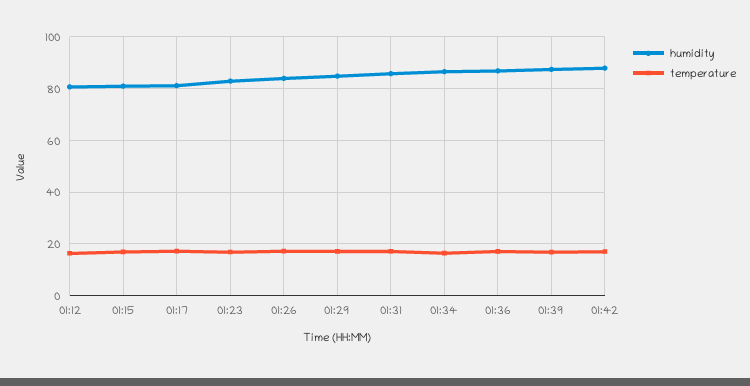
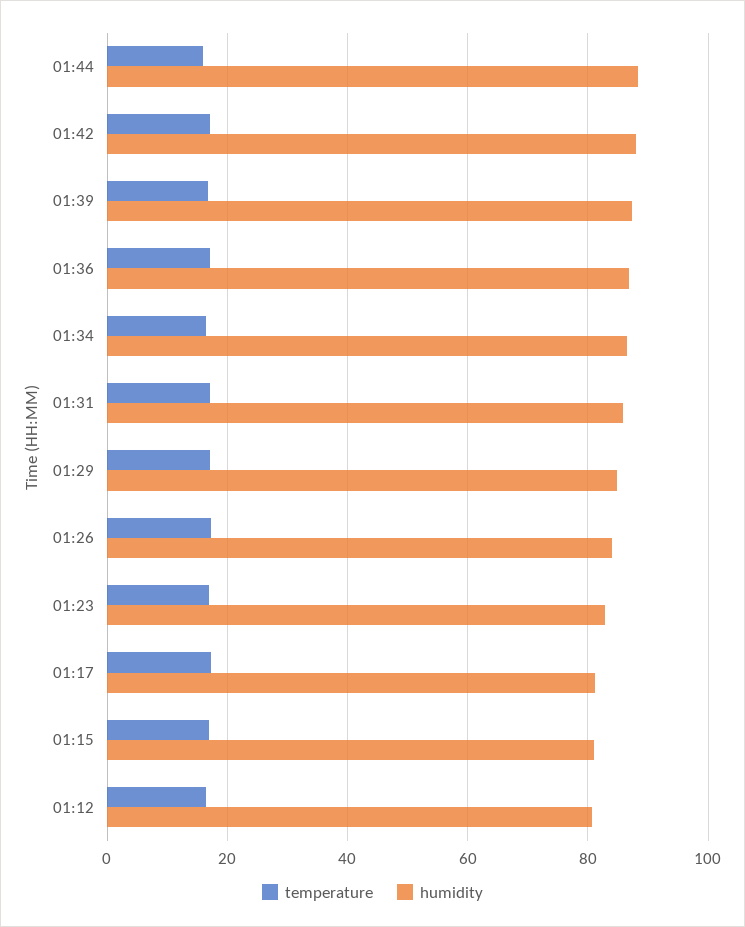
temperature, 01:44: none -> 16
humidity, 01:44: none -> 88

